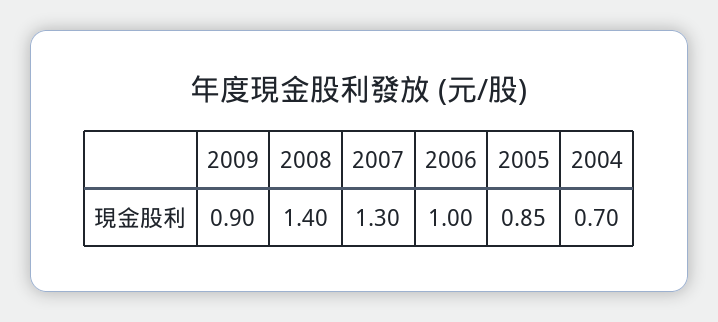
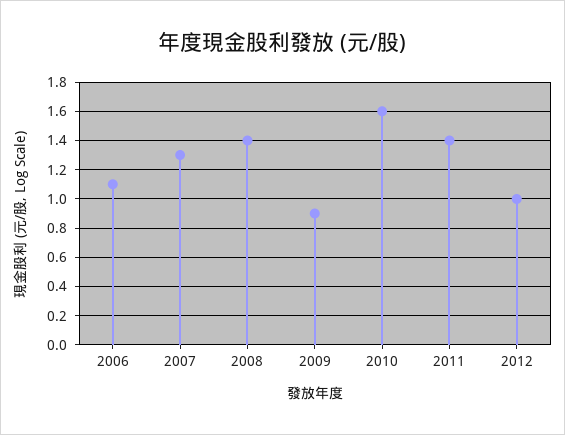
2006: 1 -> 1.1
2005: 0.85 -> none
2004: 0.7 -> none
2010: none -> 1.6
2011: none -> 1.4
2012: none -> 1

